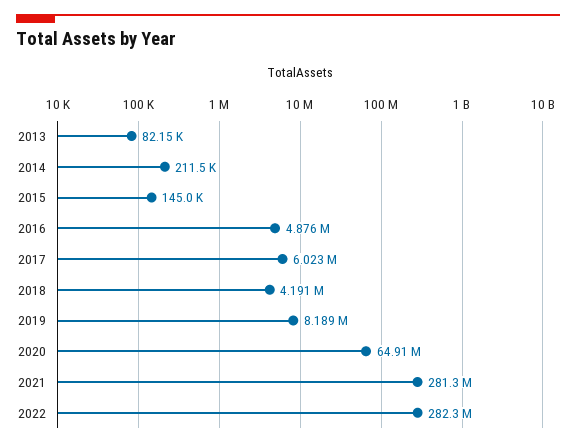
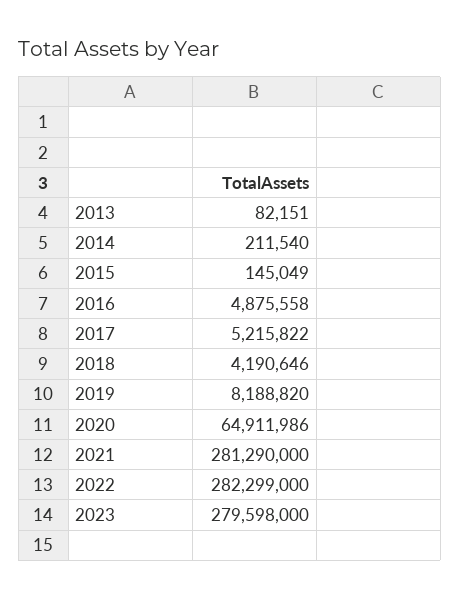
2017: 6023000 -> 5215822
2023: none -> 279598000

